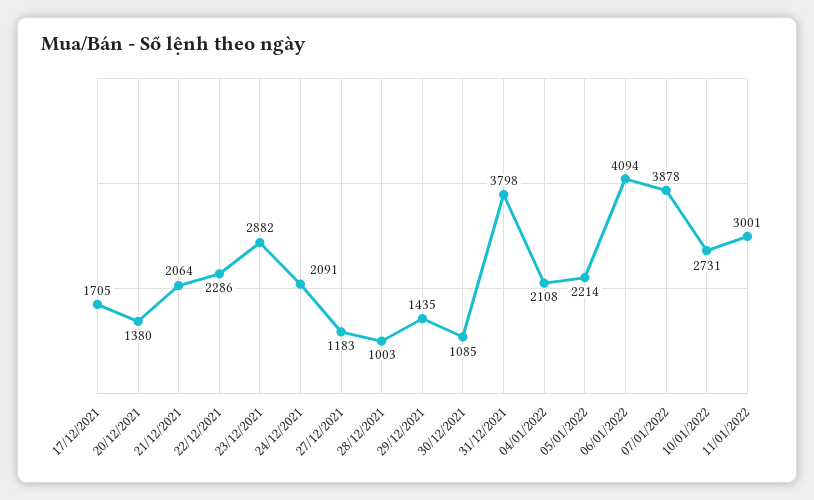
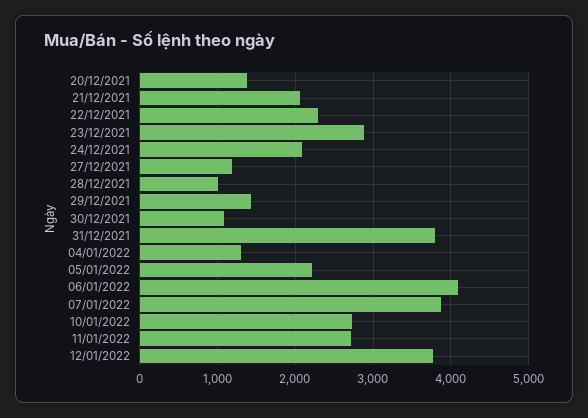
17/12/2021: 1705 -> none
04/01/2022: 2108 -> 1300
11/01/2022: 3001 -> 2700
12/01/2022: none -> 3800

